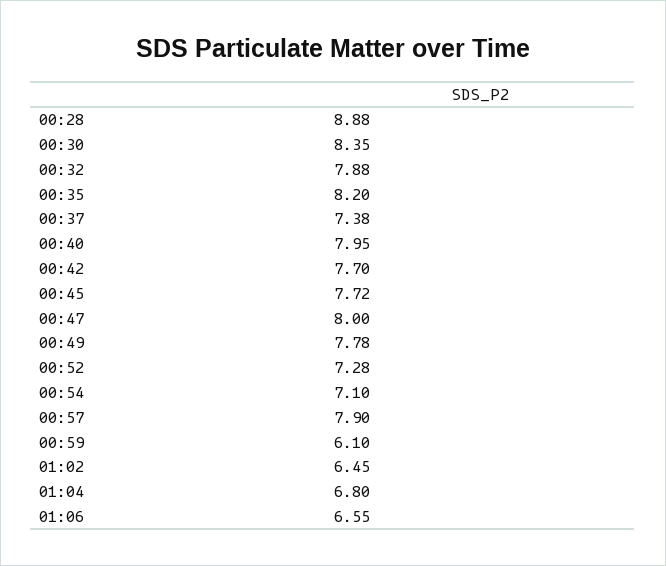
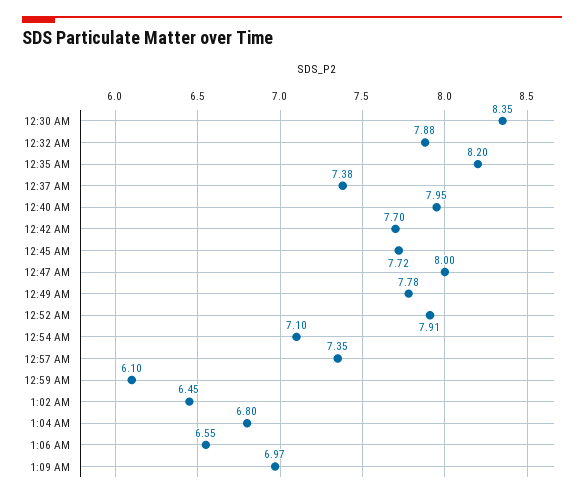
00:28: 8.88 -> none
00:52: 7.28 -> 7.91
00:57: 7.9 -> 7.35
1:09 AM: none -> 6.97

